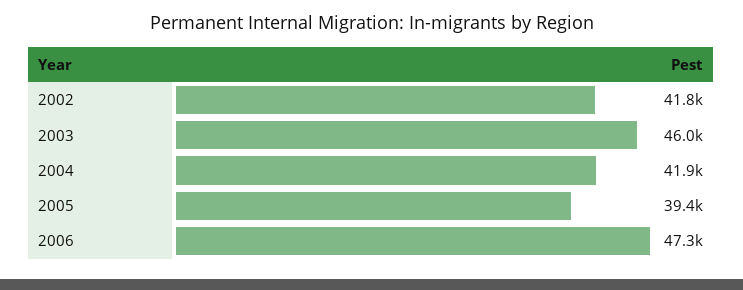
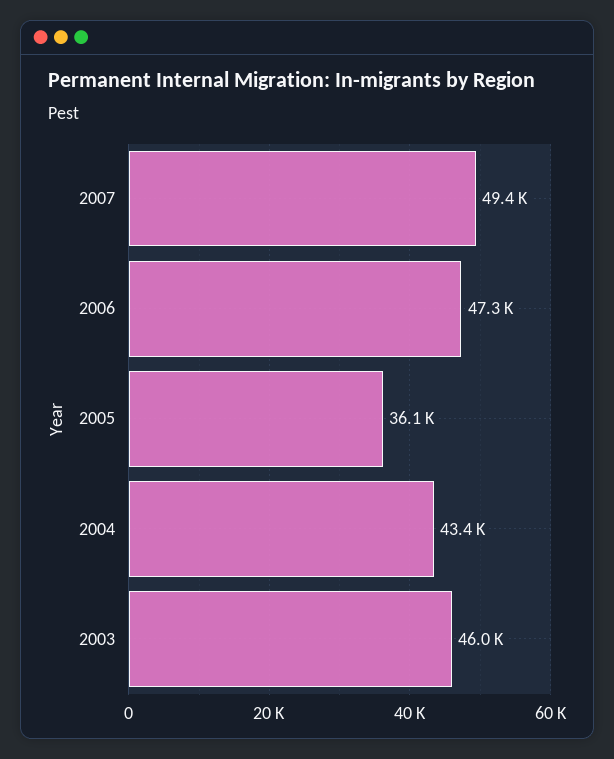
2002: 41800 -> none
2004: 41900 -> 43400
2005: 39400 -> 36100
2007: none -> 49400

